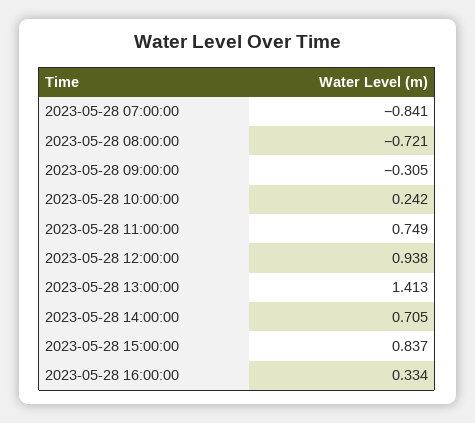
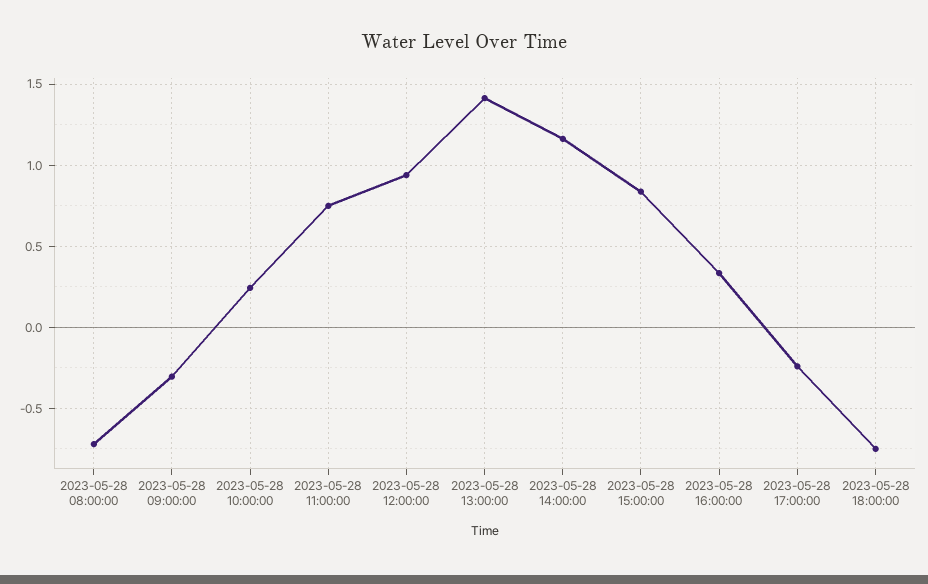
2023-05-28 07:00:00: -0.841 -> none
2023-05-28 14:00:00: 0.705 -> 1.15
2023-05-28 17:00:00: none -> -0.25
2023-05-28 18:00:00: none -> -0.75

